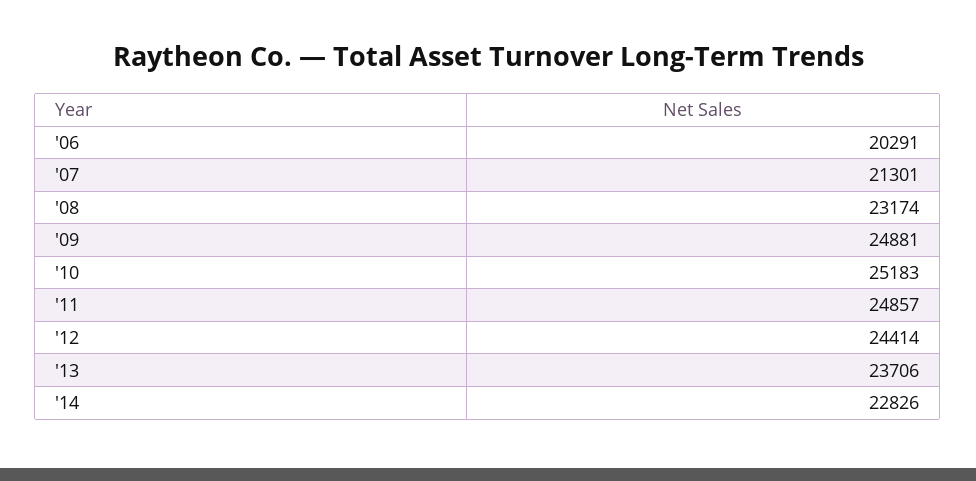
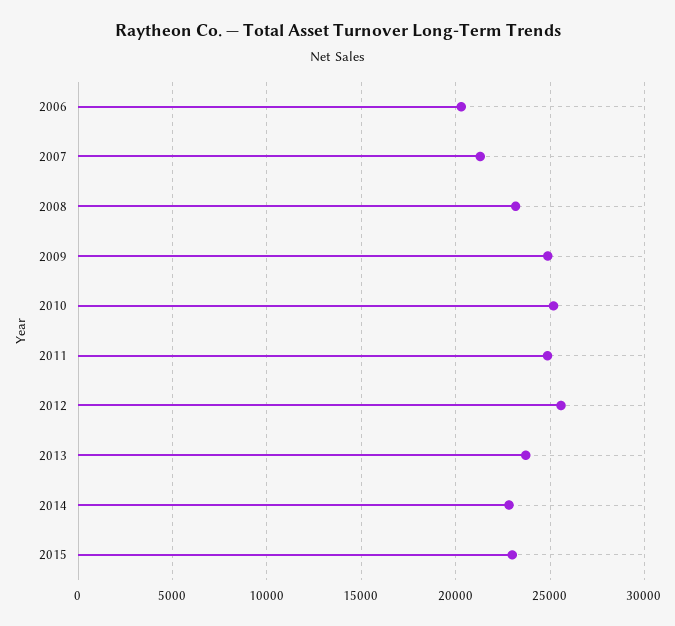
'12: 24414 -> 25500
2015: none -> 23000

